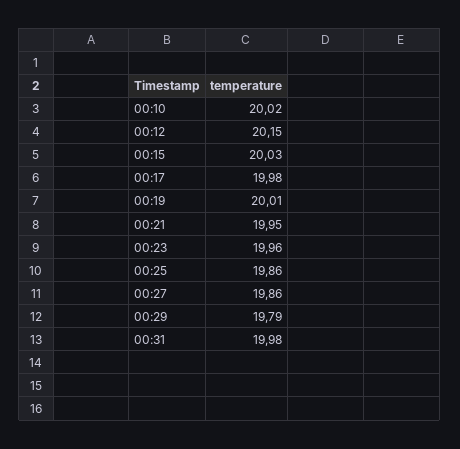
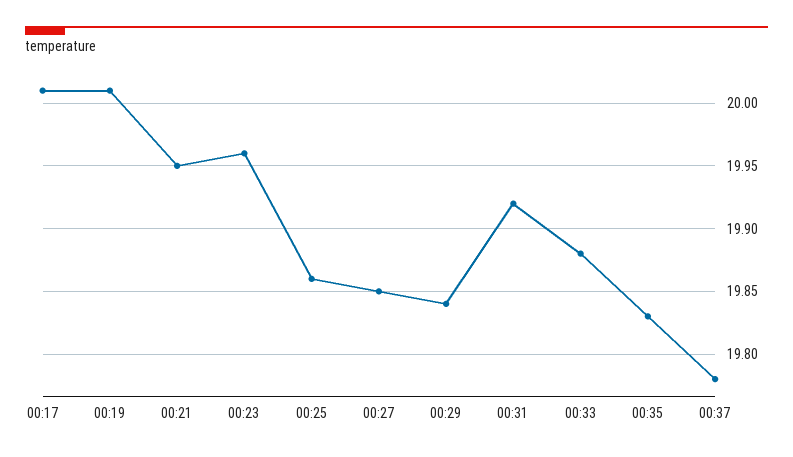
00:10: 20.02 -> none
00:12: 20.15 -> none
00:15: 20.03 -> none
00:17: 19.98 -> 20.01
00:27: 19.86 -> 19.85
00:29: 19.79 -> 19.84
00:31: 19.98 -> 19.92
00:33: none -> 19.88
00:35: none -> 19.83
00:37: none -> 19.78

